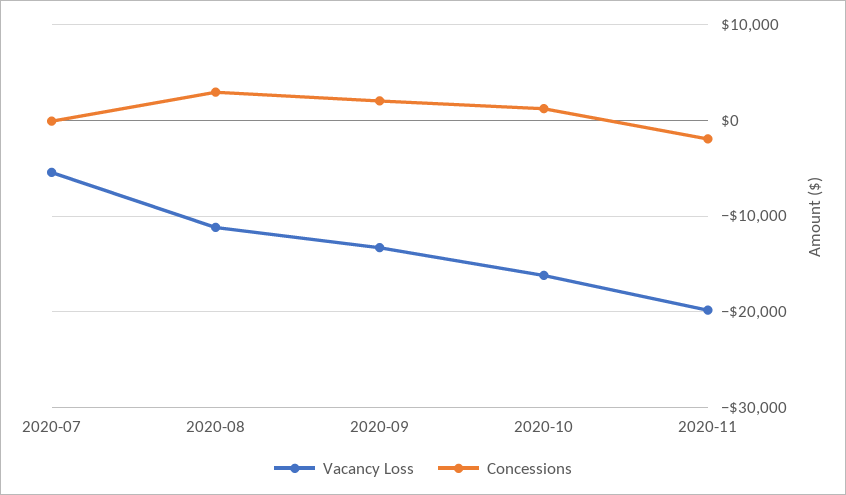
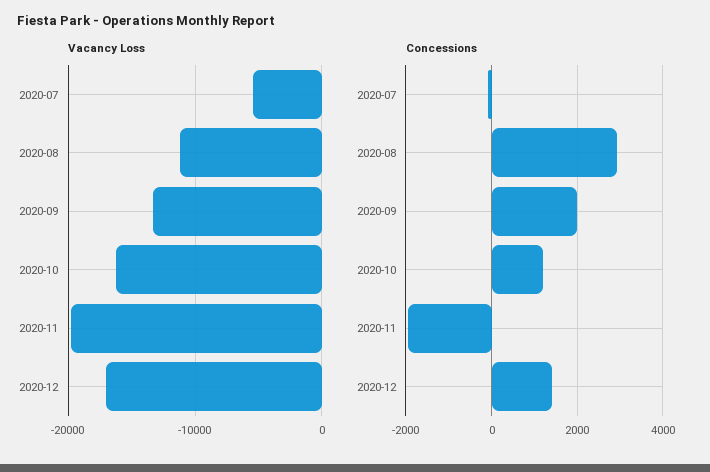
Vacancy Loss, 2020-12: none -> -17000
Concessions, 2020-12: none -> 1400

